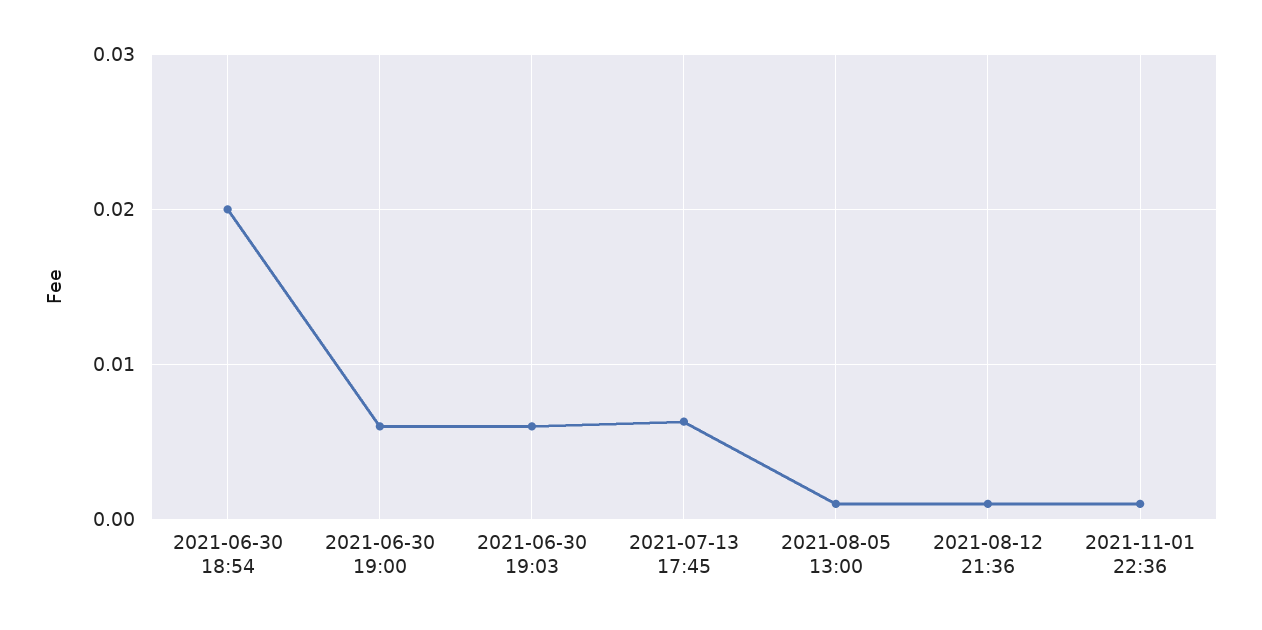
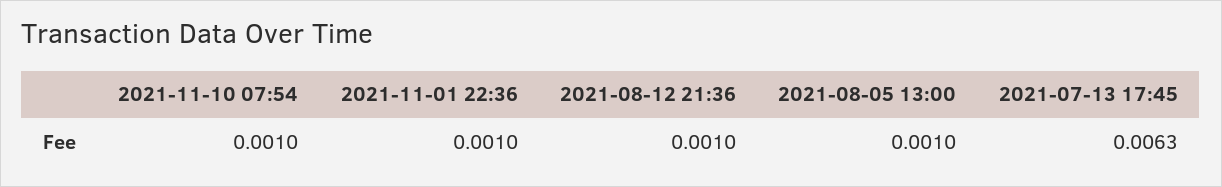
2021-06-30 18:54: 0.02 -> none
2021-06-30 19:00: 0.006 -> none
2021-06-30 19:03: 0.006 -> none
2021-11-10 07:54: none -> 0.001

